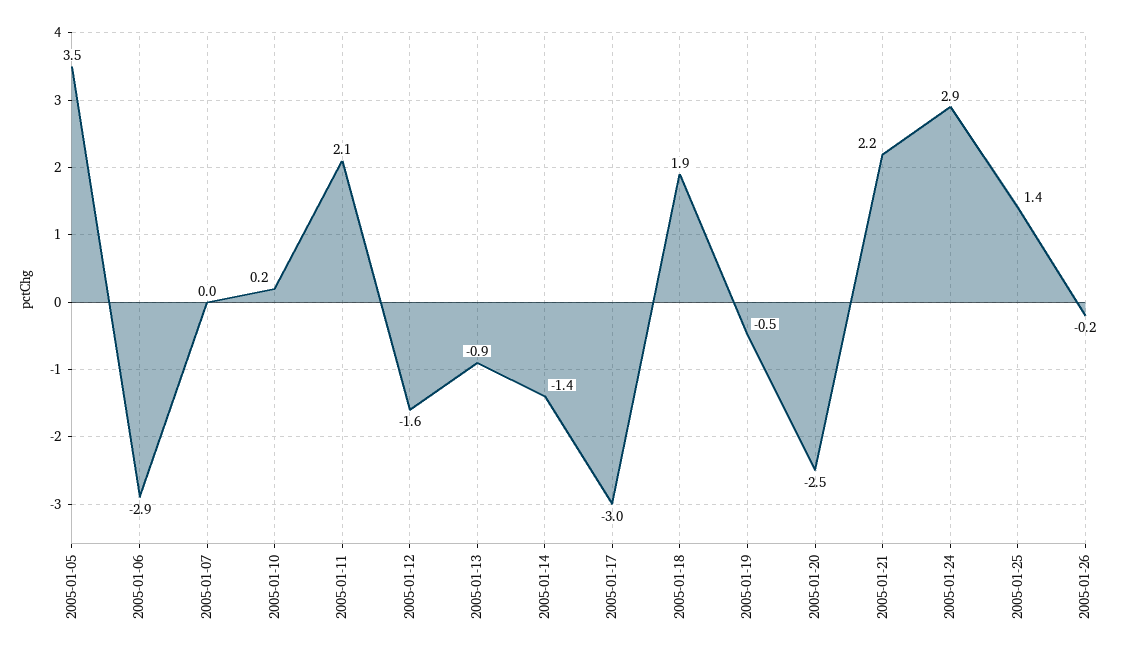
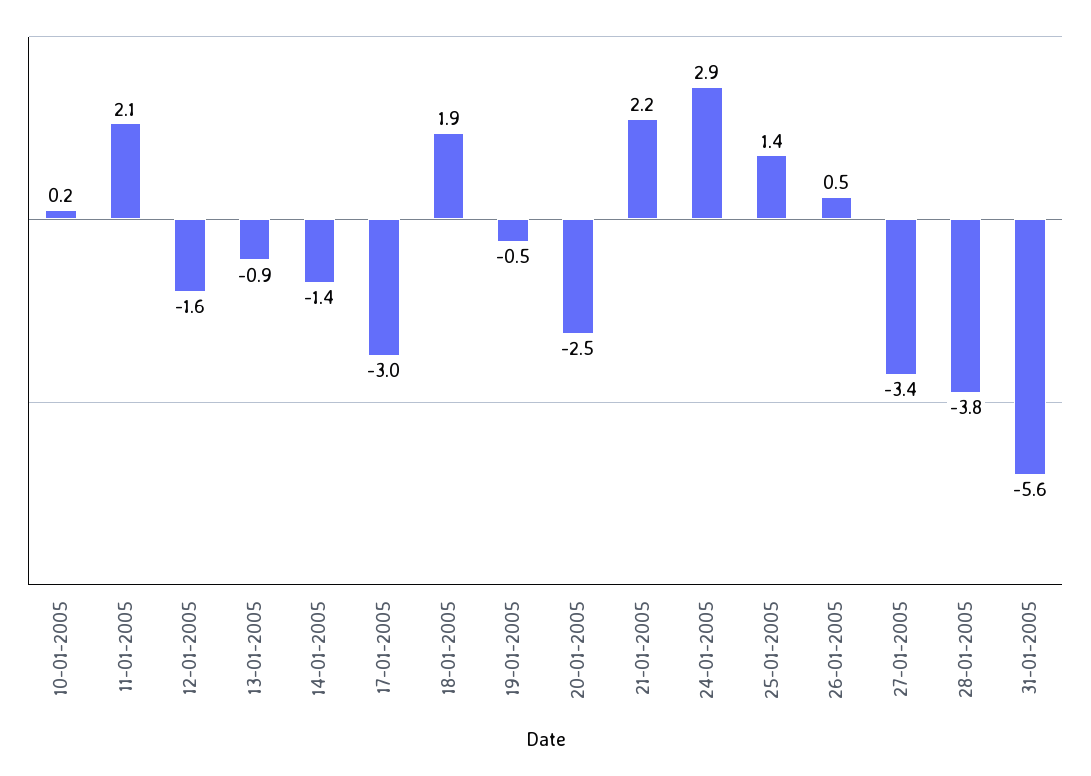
2005-01-05: 3.5 -> none
2005-01-06: -2.9 -> none
2005-01-07: 0 -> none
2005-01-26: -0.2 -> 0.5
27-01-2005: none -> -3.4
28-01-2005: none -> -3.8
31-01-2005: none -> -5.6

